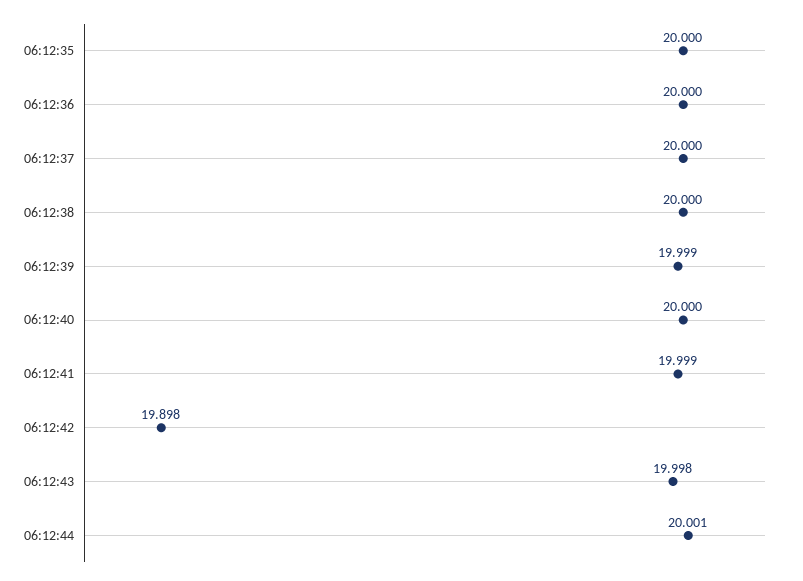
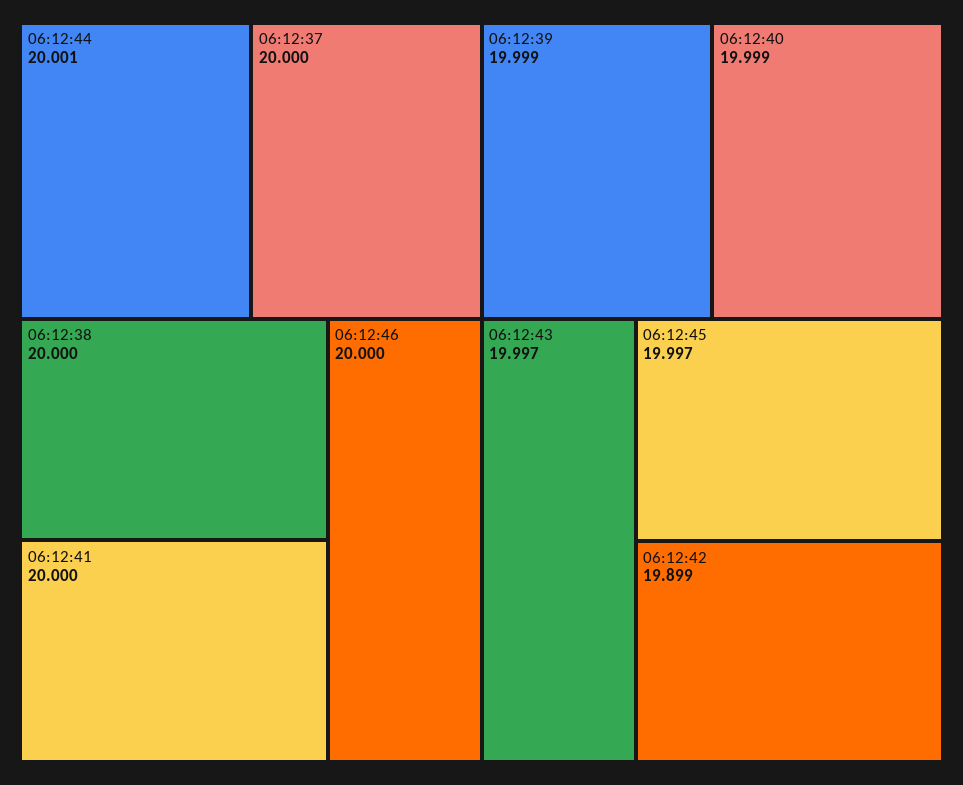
06:12:35: 20 -> none
06:12:36: 20 -> none
06:12:40: 20 -> 19.999
06:12:41: 19.999 -> 20
06:12:42: 19.898 -> 19.899
06:12:43: 19.998 -> 19.997
06:12:46: none -> 20
06:12:45: none -> 19.997

